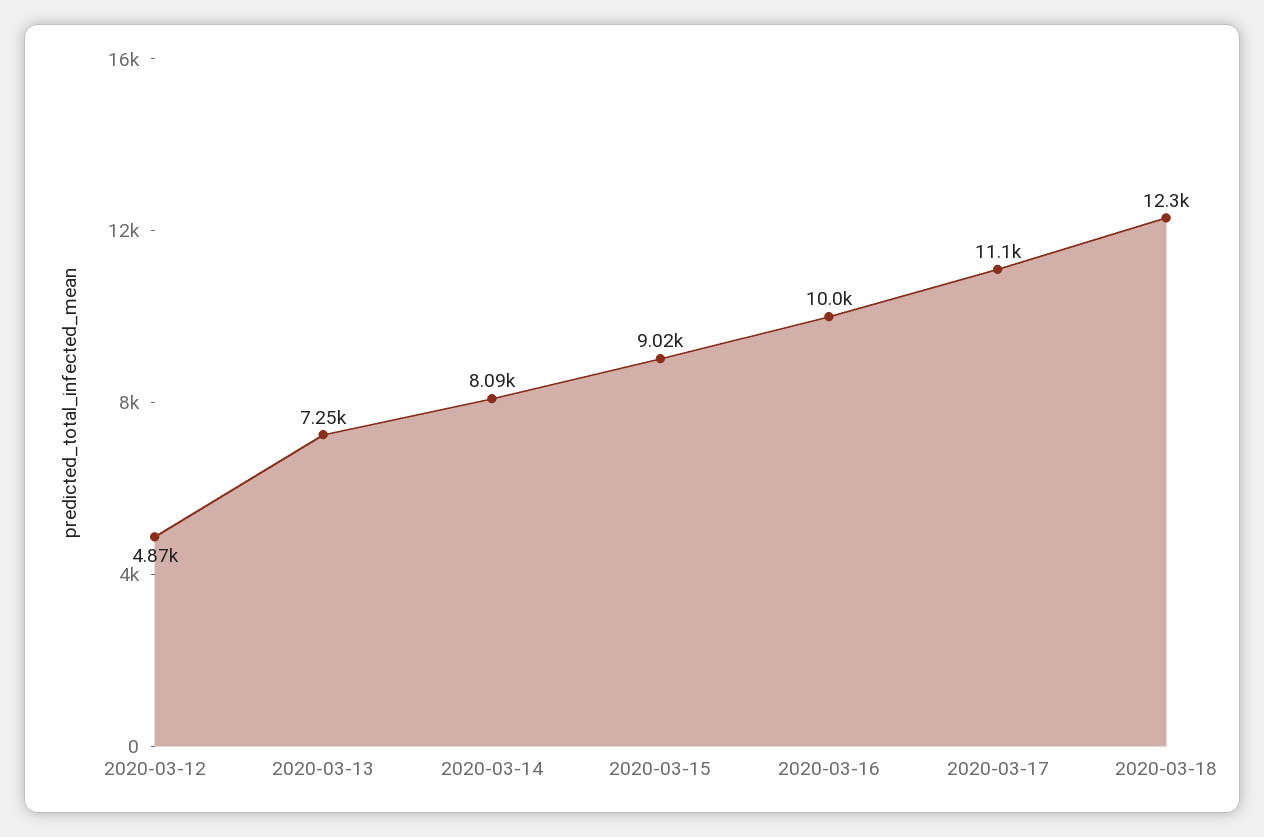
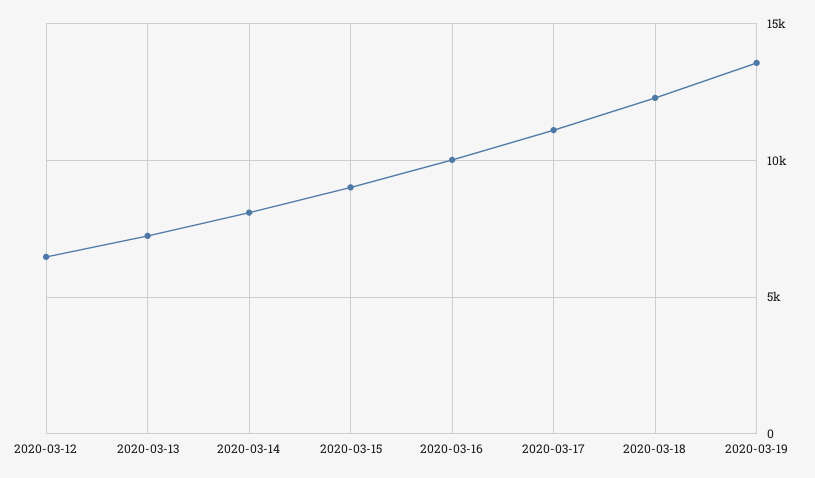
2020-03-12: 4870 -> 6500
2020-03-19: none -> 13500

